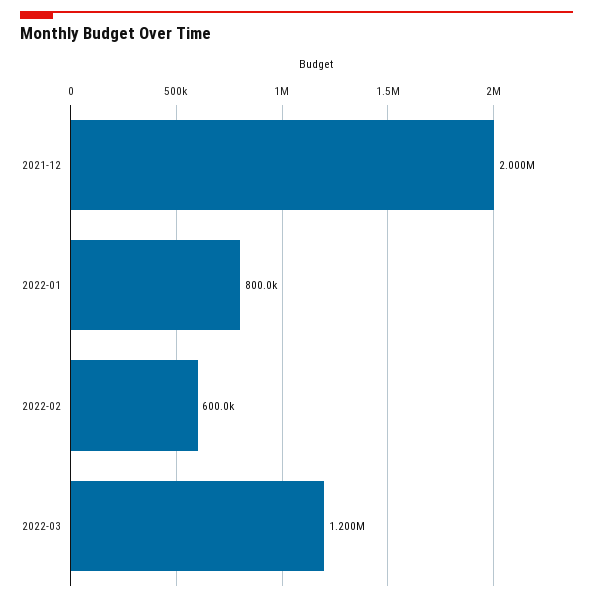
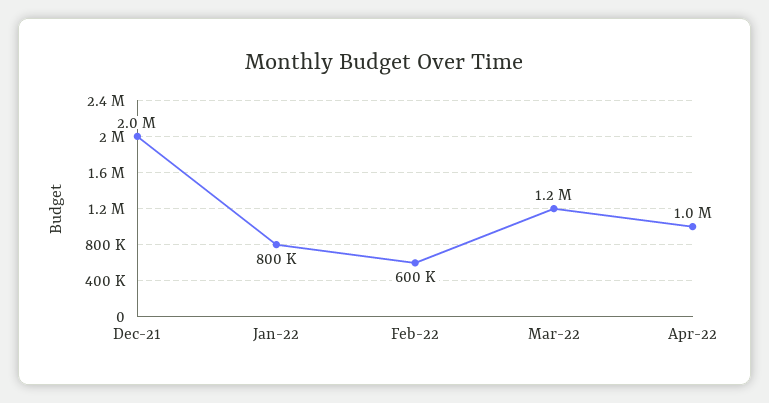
Apr-22: none -> 1000000

